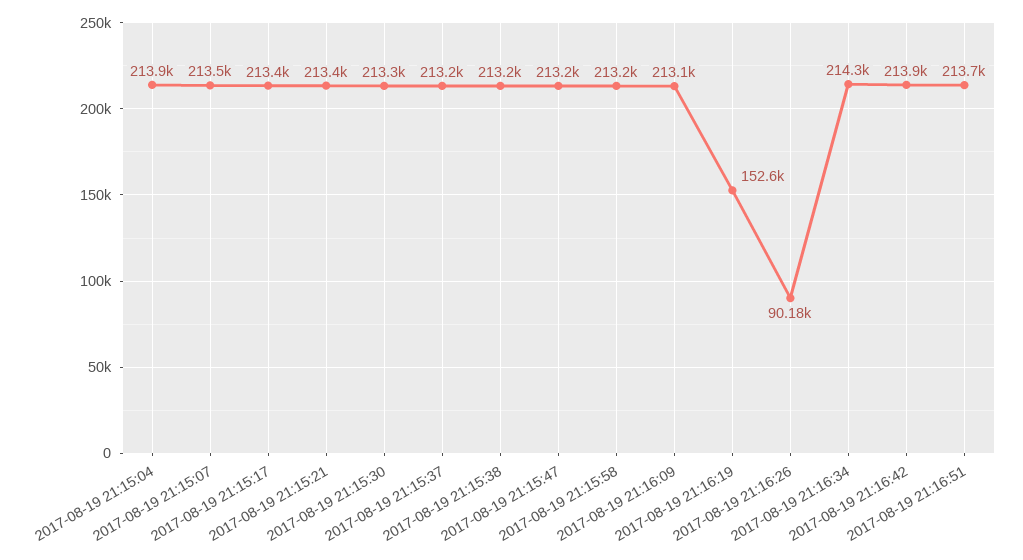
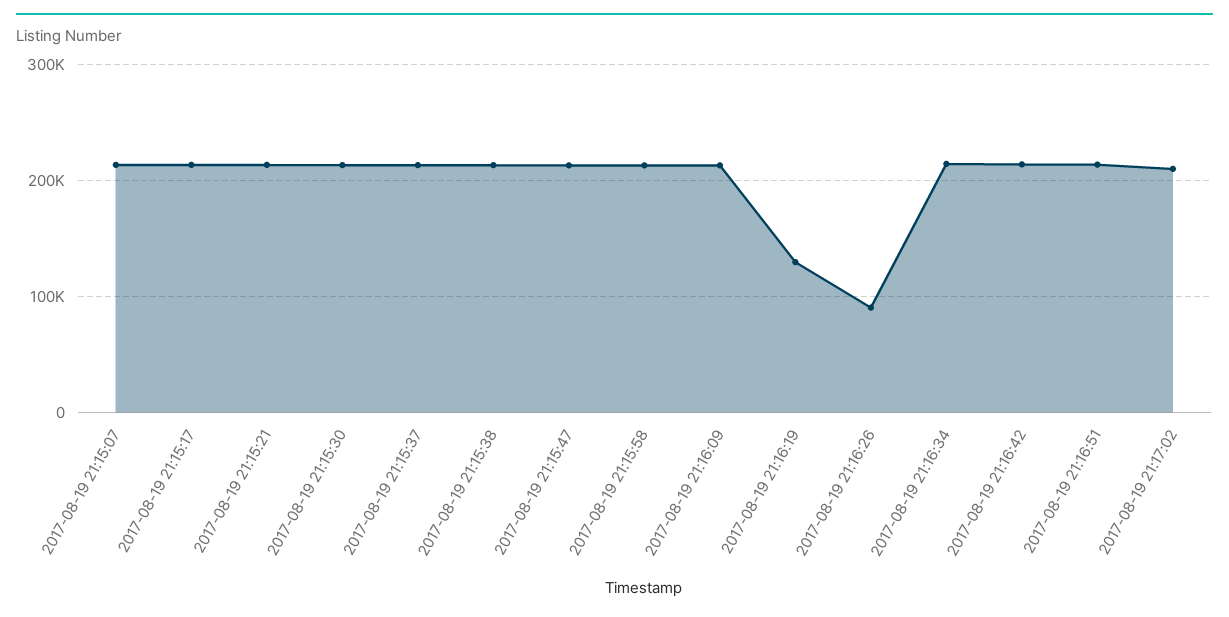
2017-08-19 21:15:04: 213900 -> none
2017-08-19 21:16:19: 152600 -> 130000
2017-08-19 21:17:02: none -> 210000

